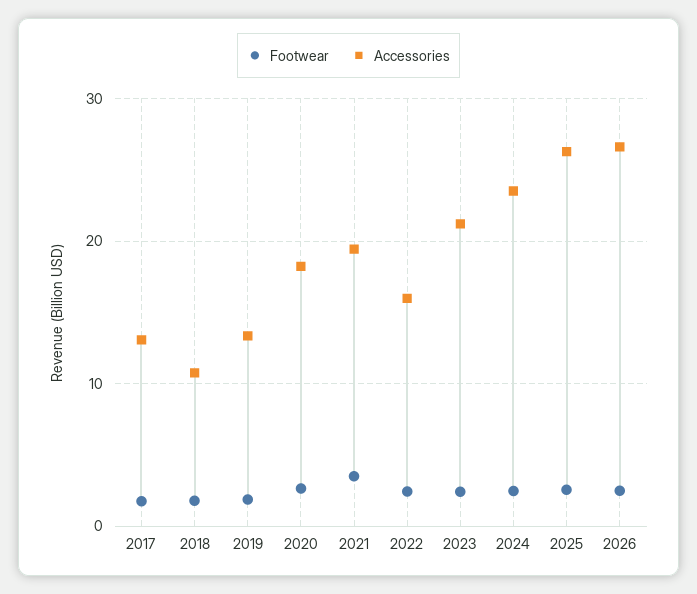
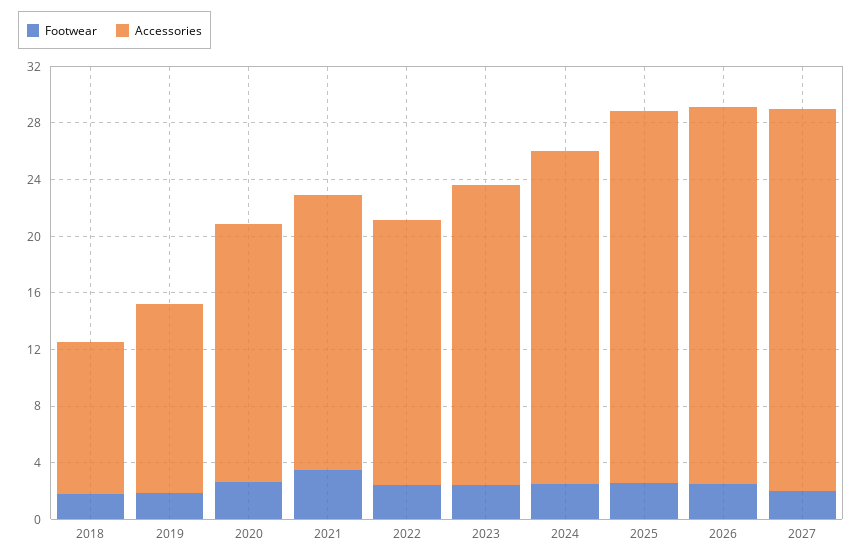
Footwear, 2017: 2 -> none
Accessories, 2017: 13 -> none
Accessories, 2022: 16 -> 19
Footwear, 2027: none -> 2
Accessories, 2027: none -> 27

